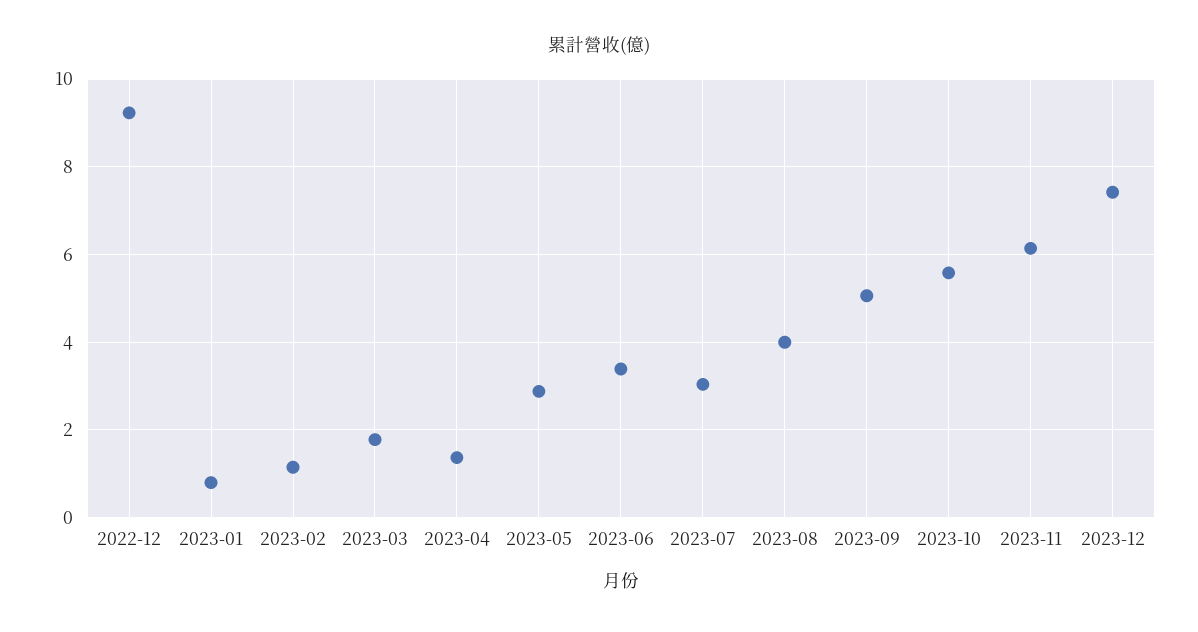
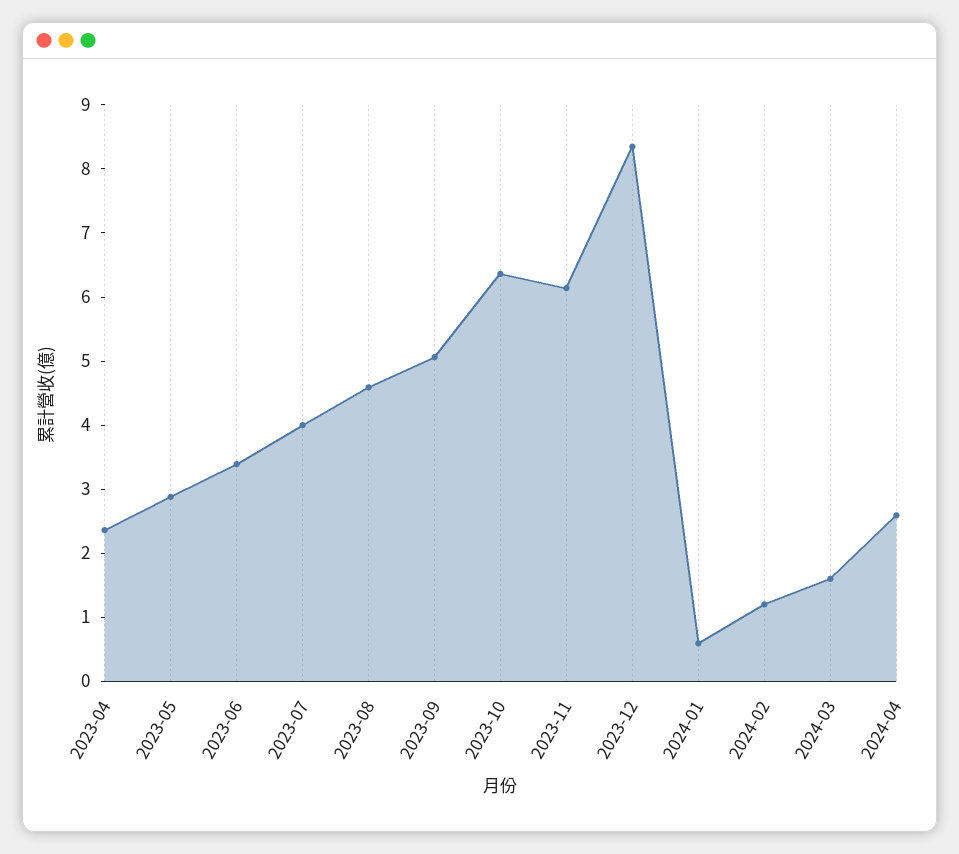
2022-12: 9.2 -> none
2023-01: 0.8 -> none
2023-02: 1.2 -> none
2023-03: 1.8 -> none
2023-04: 1.4 -> 2.4
2023-07: 3 -> 4
2023-08: 4 -> 4.6
2023-10: 5.6 -> 6.4
2023-12: 7.4 -> 8.4
2024-01: none -> 0.6
2024-02: none -> 1.2
2024-03: none -> 1.6
2024-04: none -> 2.6

